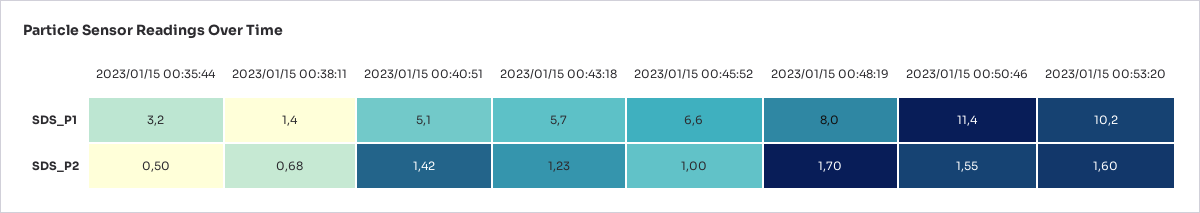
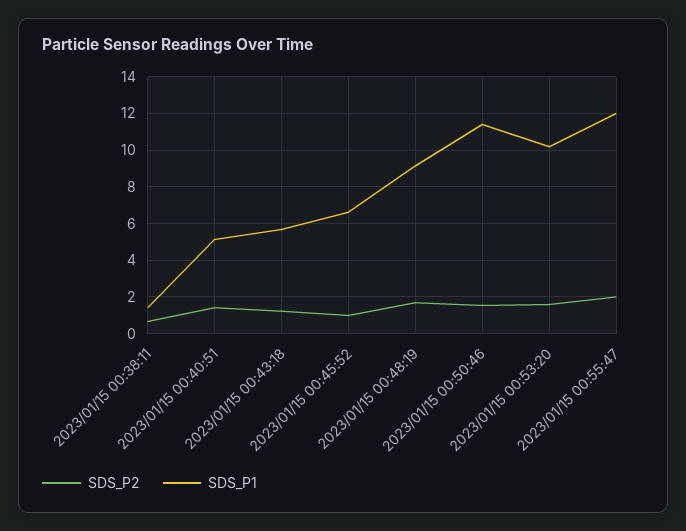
SDS_P1, 2023/01/15 00:35:44: 3.2 -> none
SDS_P1, 2023/01/15 00:48:19: 8 -> 9
SDS_P2, 2023/01/15 00:35:44: 0.5 -> none
SDS_P2, 2023/01/15 00:55:47: none -> 2
SDS_P1, 2023/01/15 00:55:47: none -> 12

